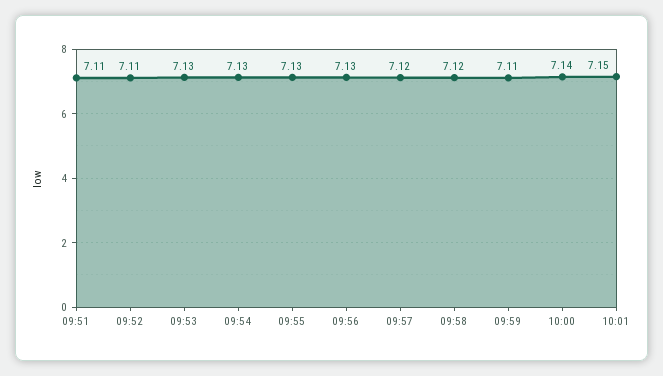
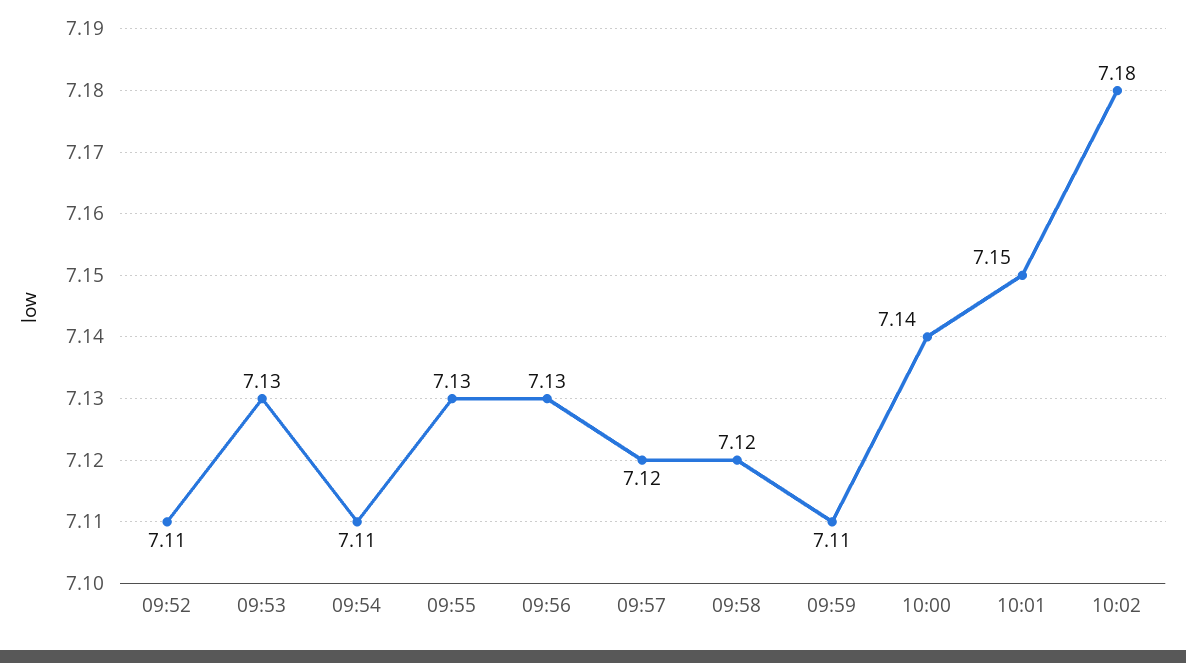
09:51: 7.11 -> none
09:54: 7.13 -> 7.11
10:02: none -> 7.18

